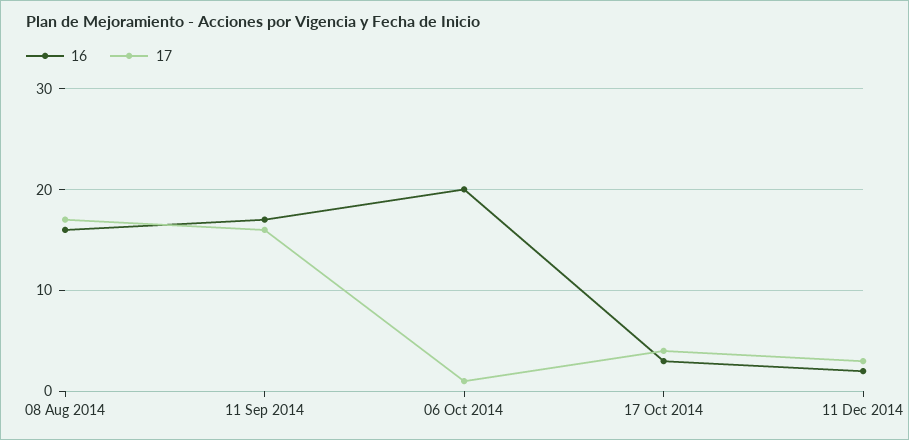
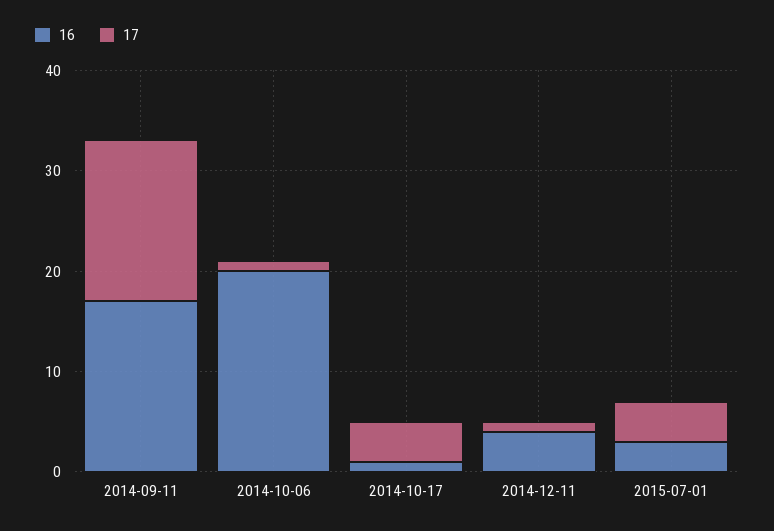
16, 08 Aug 2014: 16 -> none
17, 08 Aug 2014: 17 -> none
16, 17 Oct 2014: 3 -> 1
16, 11 Dec 2014: 2 -> 4
17, 11 Dec 2014: 3 -> 1
16, 2015-07-01: none -> 3
17, 2015-07-01: none -> 4

